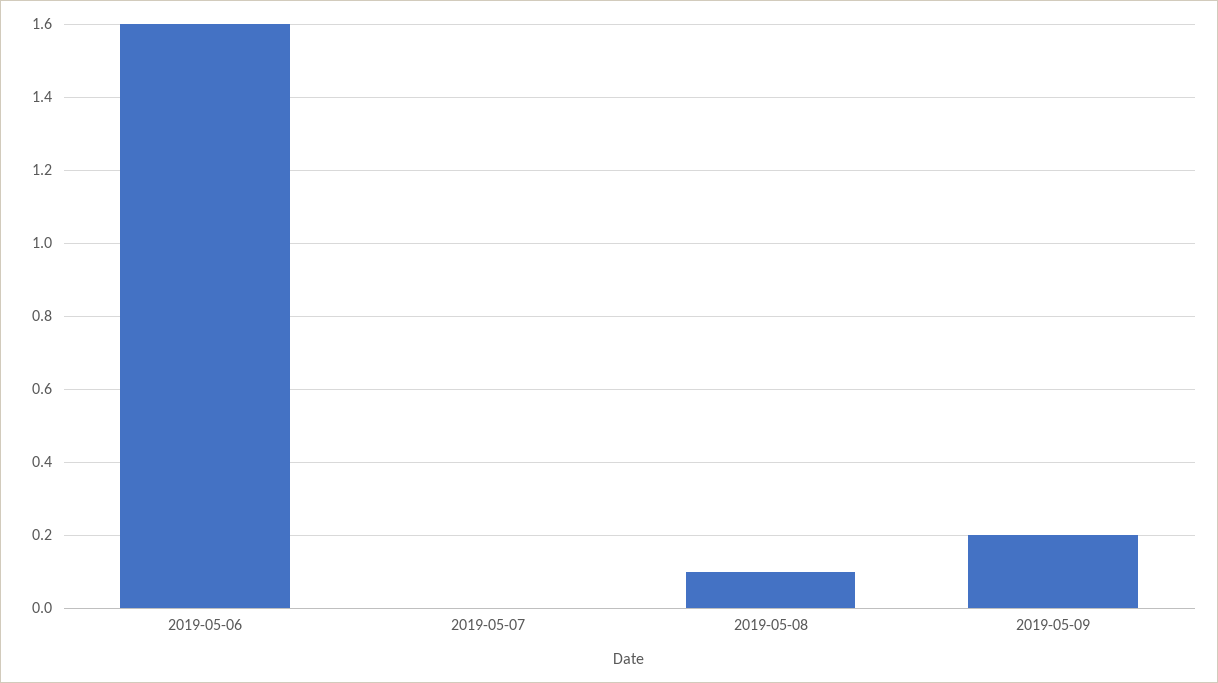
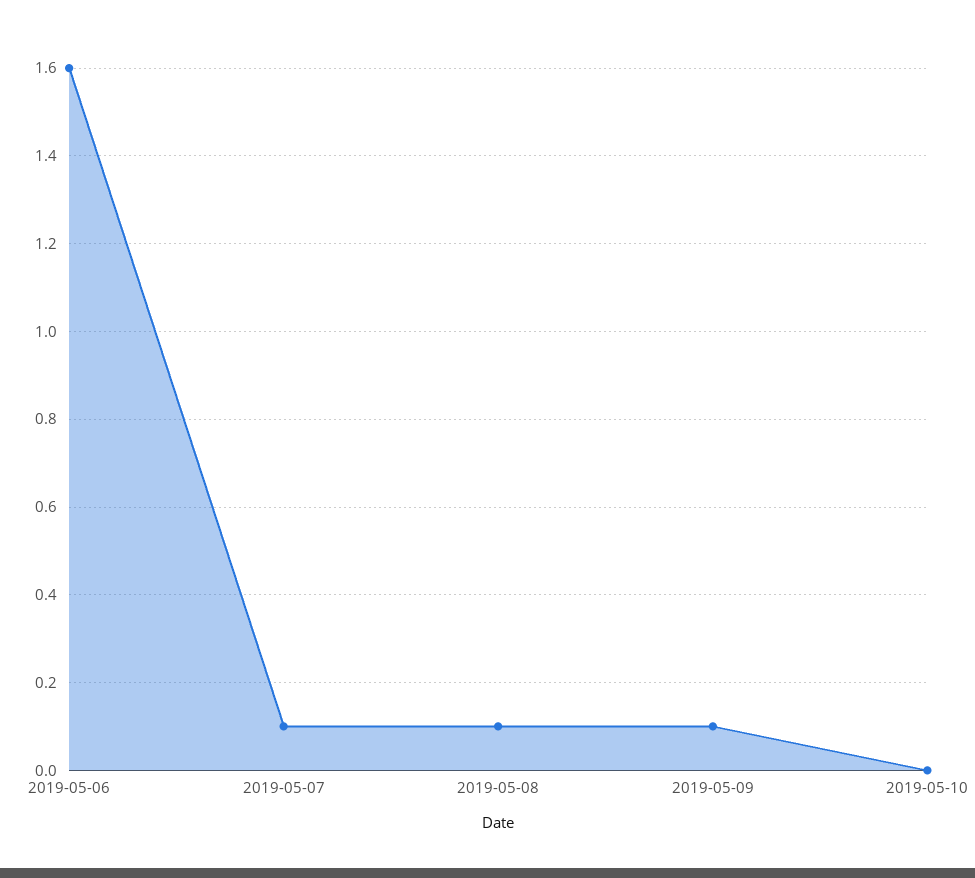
2019-05-07: 0 -> 0.1
2019-05-09: 0.2 -> 0.1
2019-05-10: none -> 0

